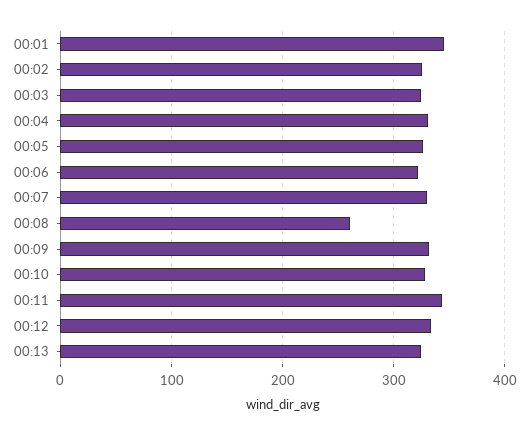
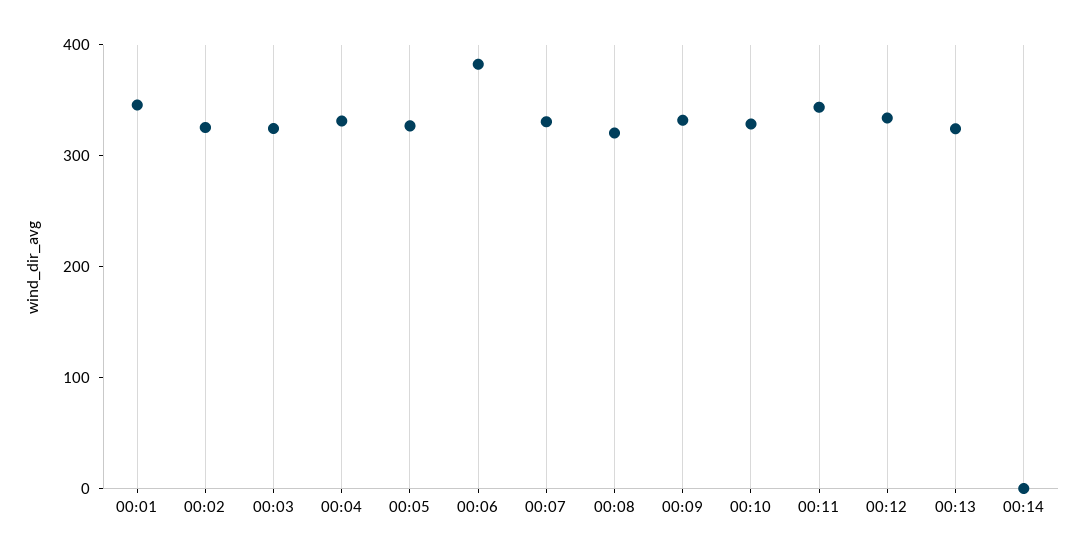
00:06: 320 -> 380
00:08: 260 -> 320
00:14: none -> 0

